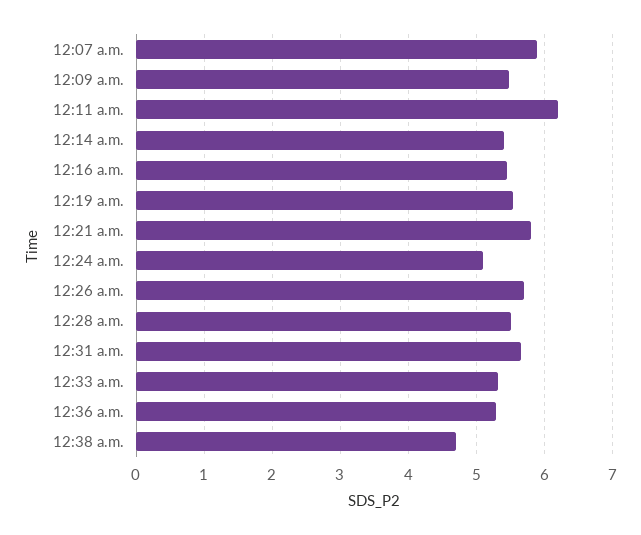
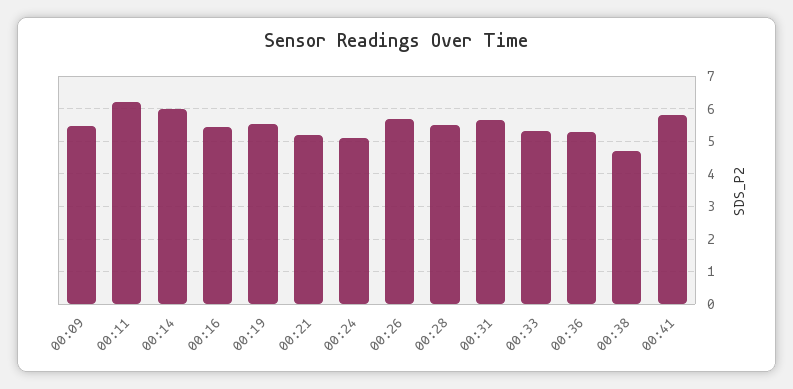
12:07 a.m.: 5.9 -> none
12:14 a.m.: 5.4 -> 6
12:21 a.m.: 5.8 -> 5.2
00:41: none -> 5.8

